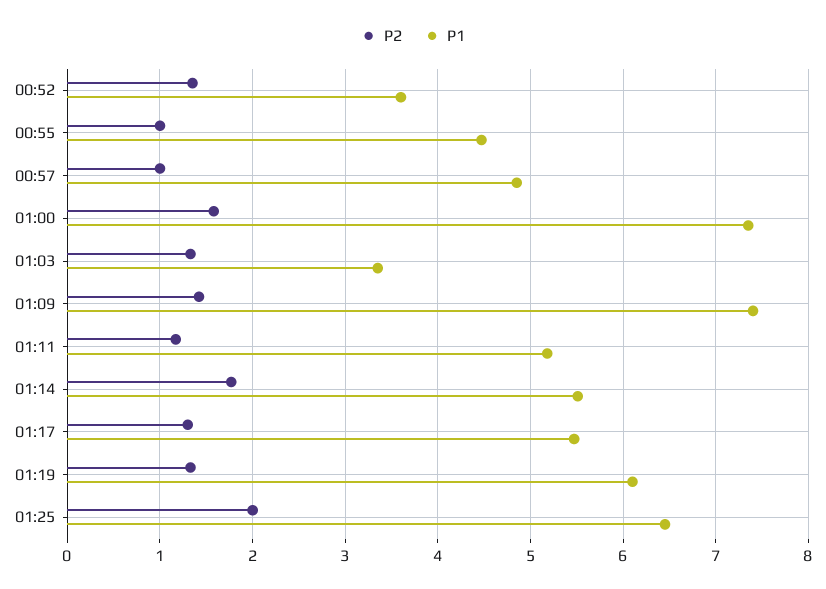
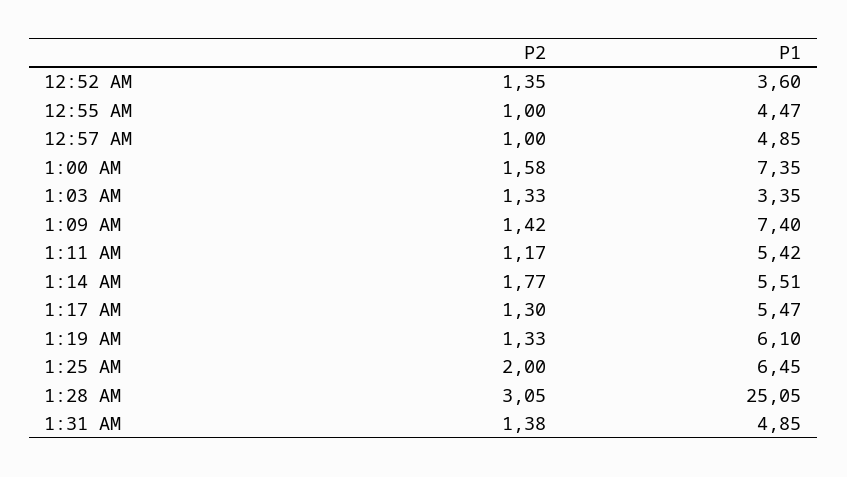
P1, 01:11: 5.2 -> 5.42
P2, 1:28 AM: none -> 3.05
P1, 1:28 AM: none -> 25.05
P2, 1:31 AM: none -> 1.38
P1, 1:31 AM: none -> 4.85

